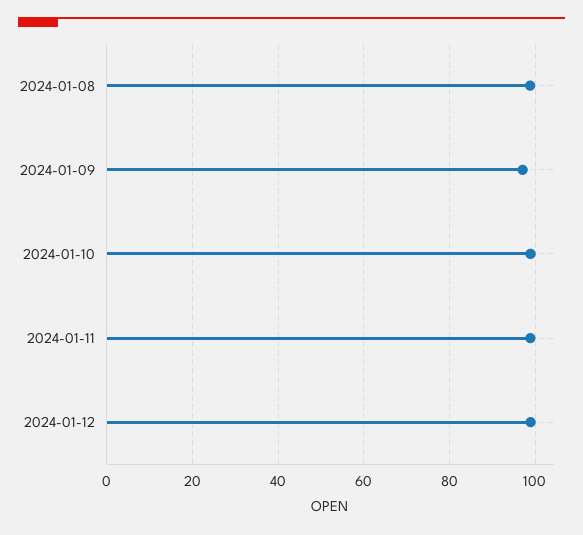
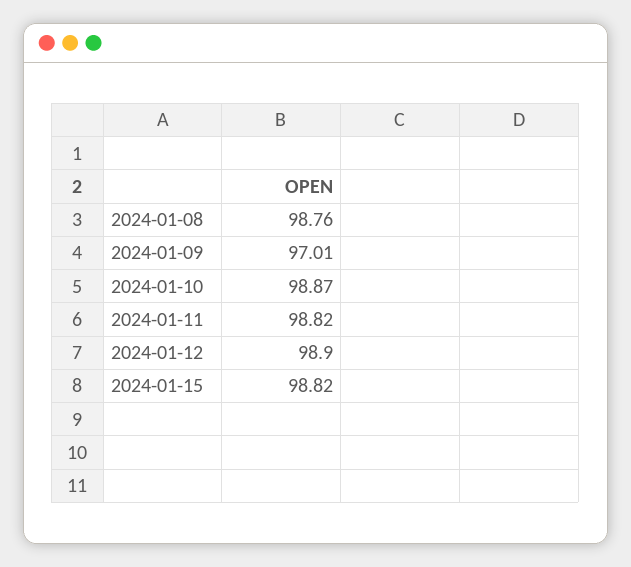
2024-01-15: none -> 98.82

